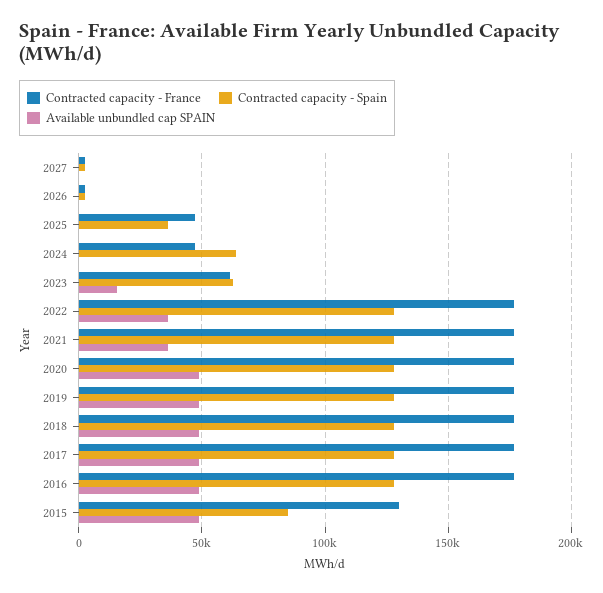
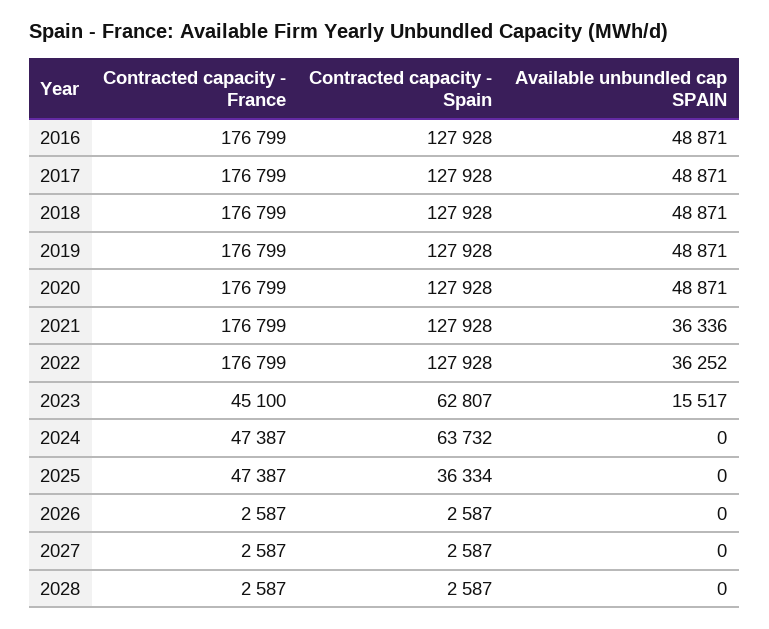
Contracted capacity - France, 2023: 60000 -> 45100
Contracted capacity - France, 2015: 130000 -> none
Contracted capacity - Spain, 2015: 85000 -> none
Available unbundled cap SPAIN, 2015: 50000 -> none
Contracted capacity - France, 2028: none -> 2587
Contracted capacity - Spain, 2028: none -> 2587
Available unbundled cap SPAIN, 2028: none -> 0

